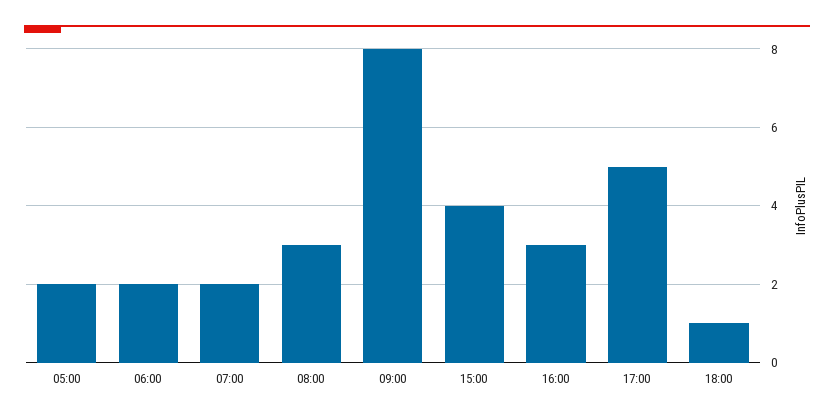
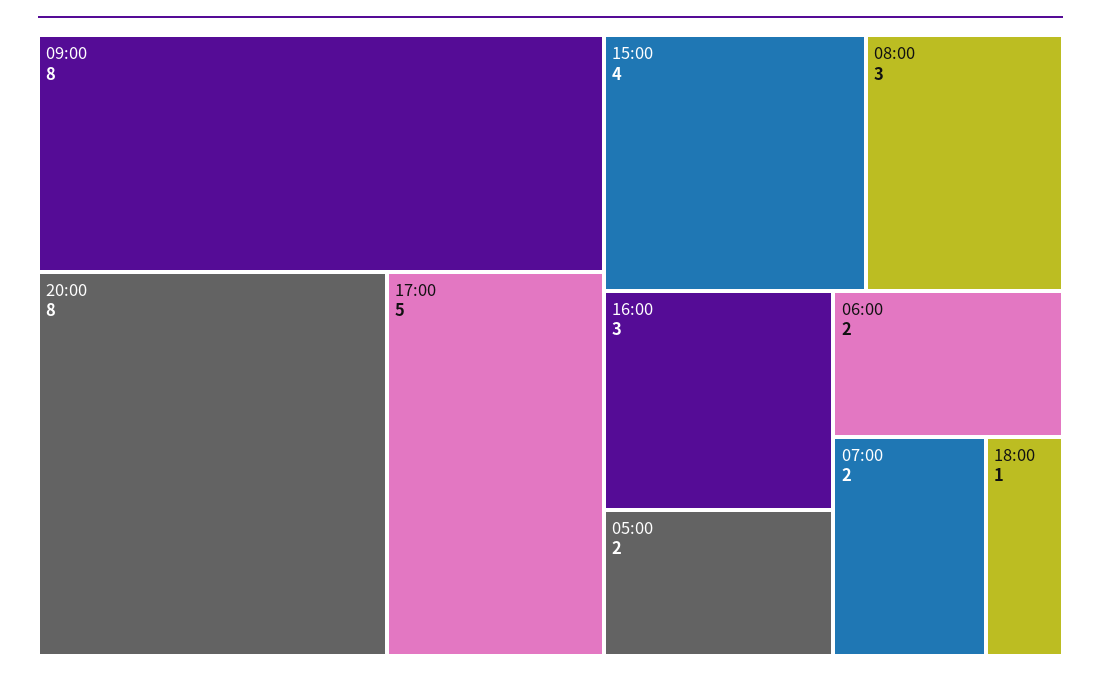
20:00: none -> 8

